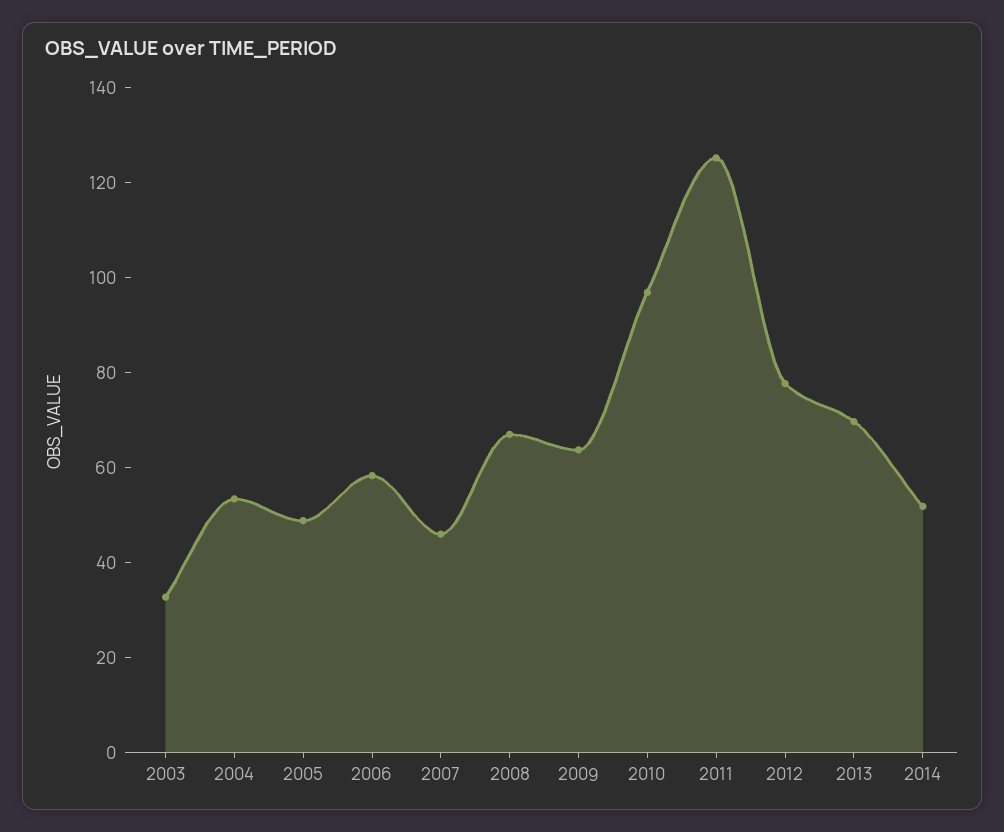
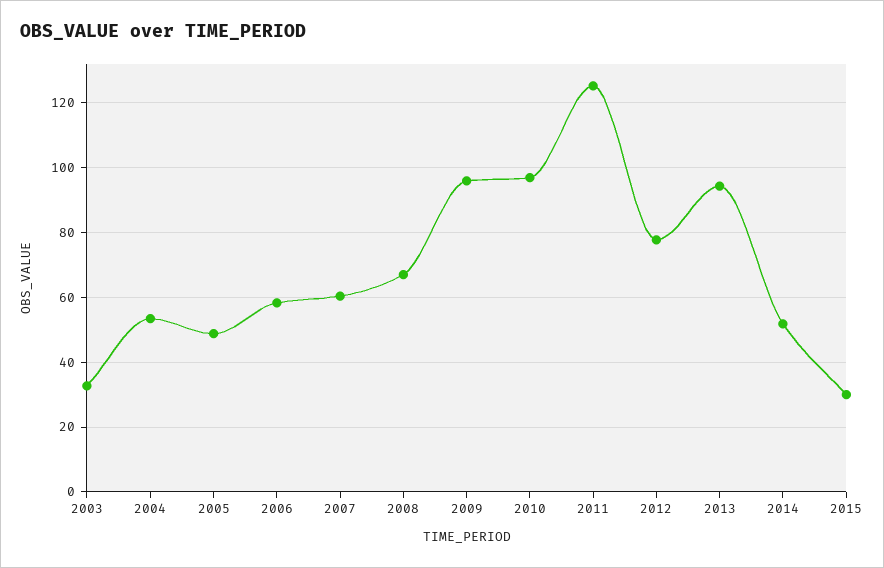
2007: 45 -> 60
2009: 65 -> 96
2013: 70 -> 94
2015: none -> 30

